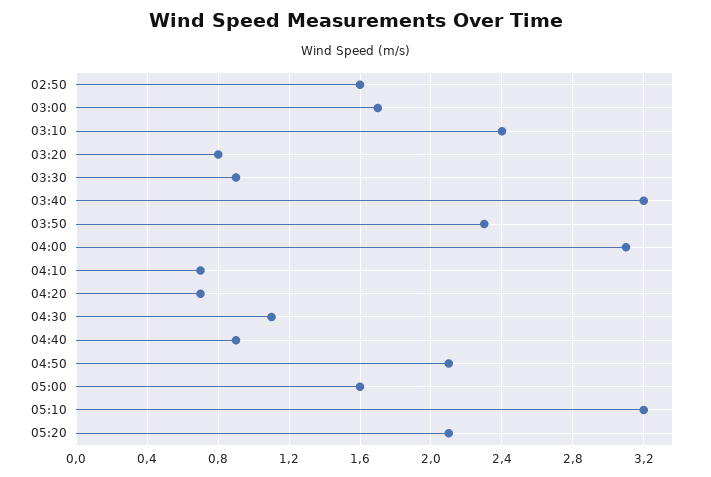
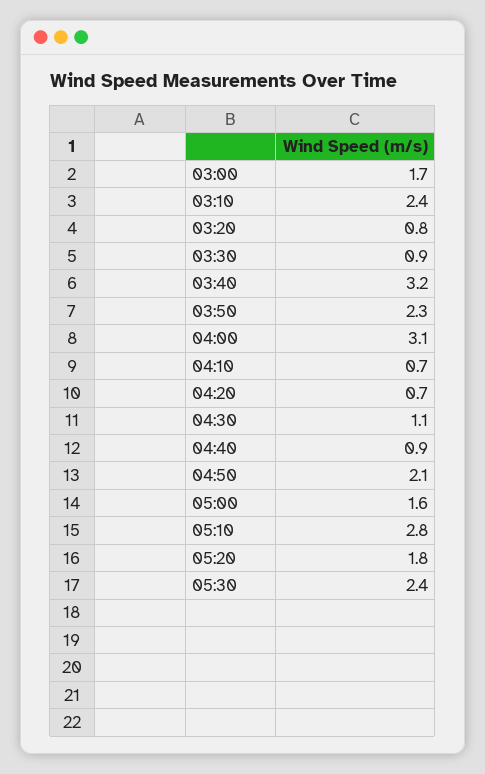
02:50: 1.6 -> none
05:10: 3.2 -> 2.8
05:20: 2.1 -> 1.8
05:30: none -> 2.4

